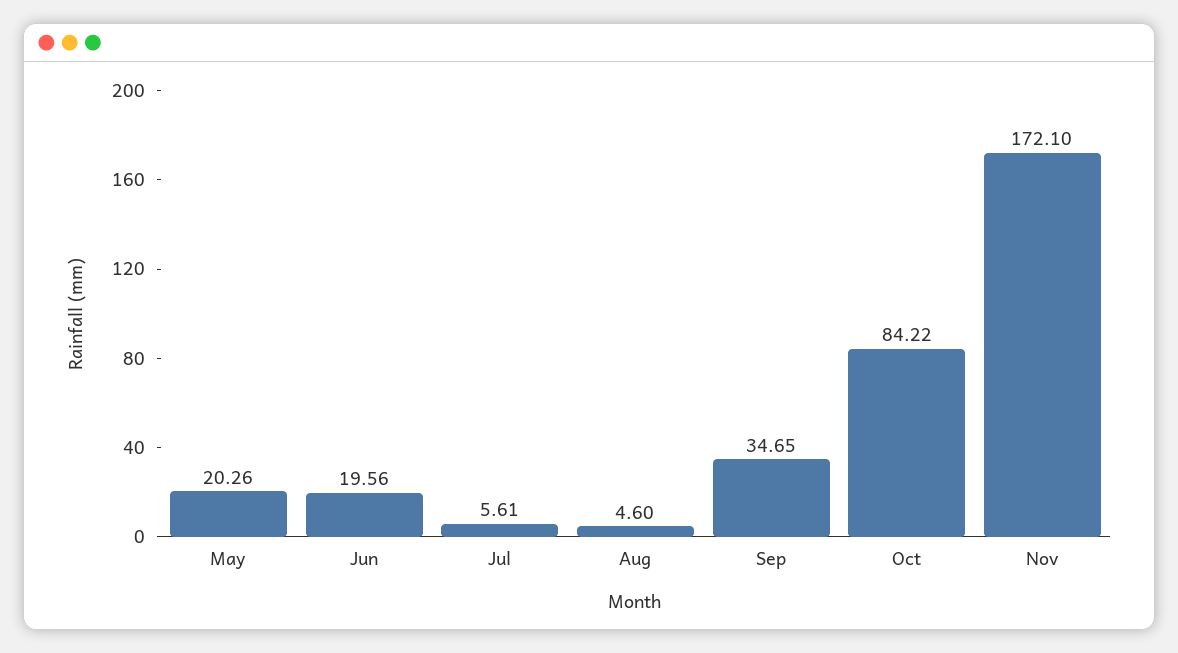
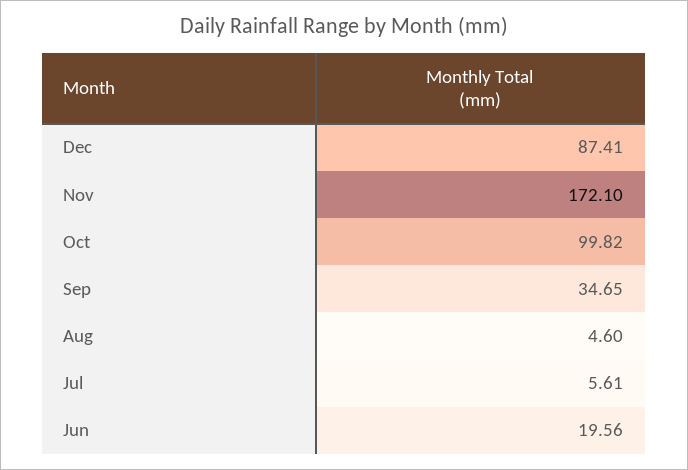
May: 20.26 -> none
Oct: 84.22 -> 99.82
Dec: none -> 87.41

